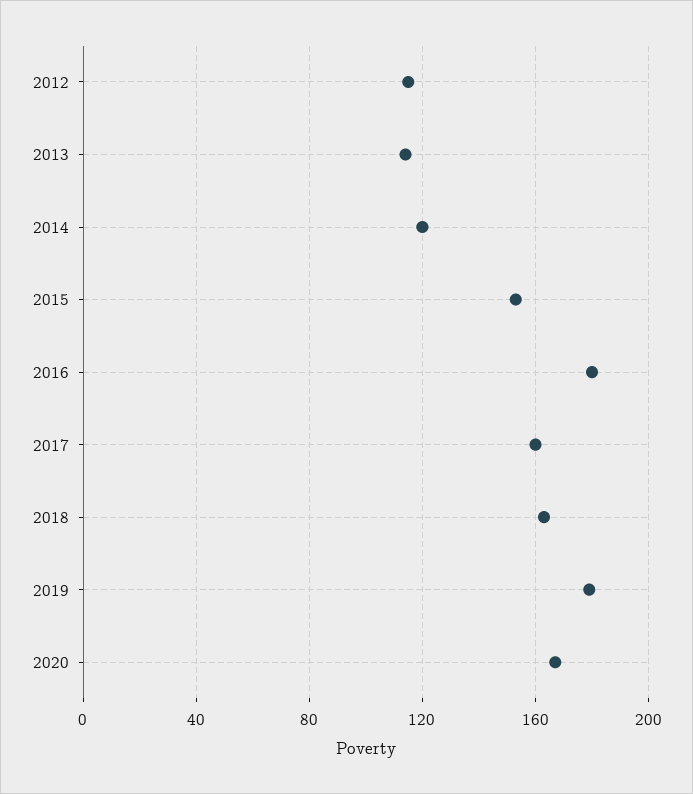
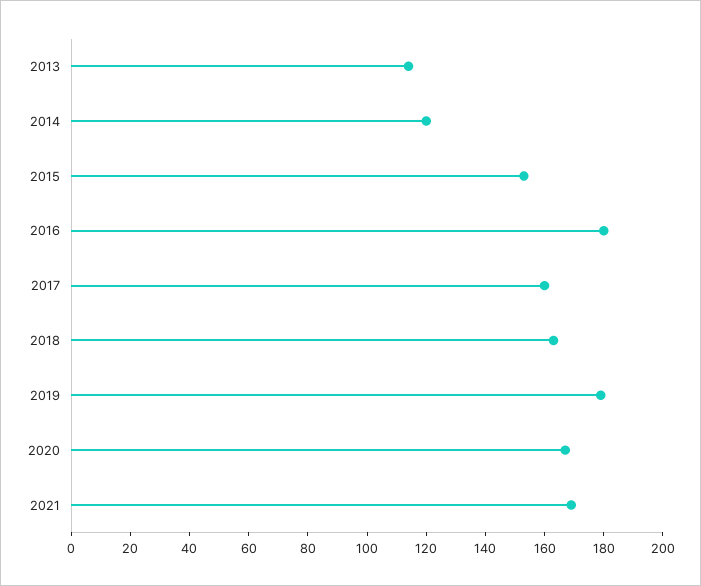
2012: 115 -> none
2021: none -> 170

